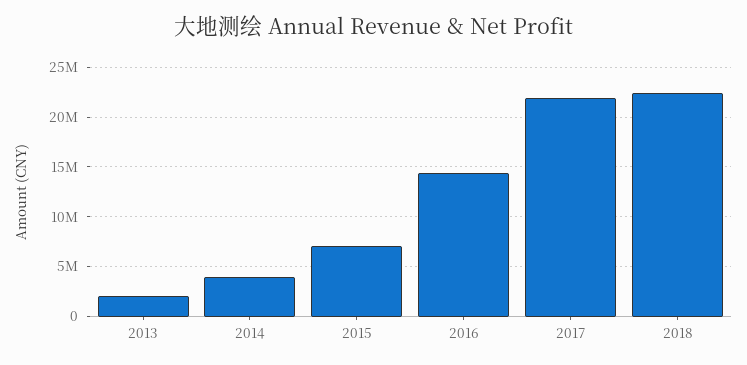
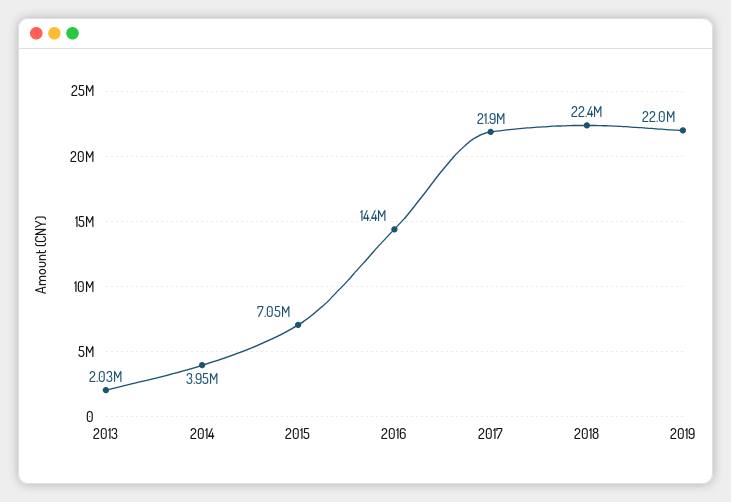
2019: none -> 22000000

